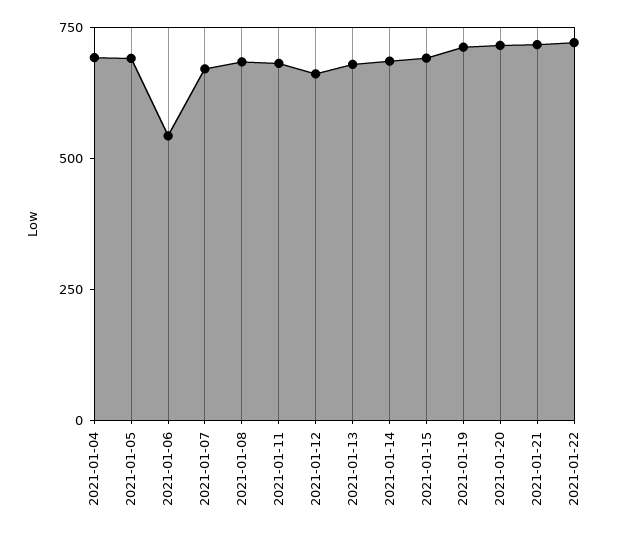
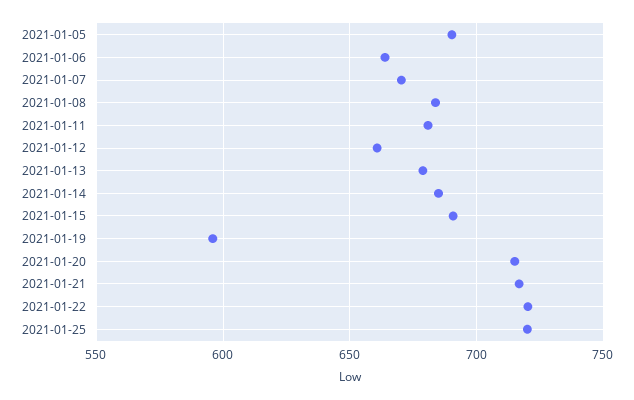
2021-01-04: 700 -> none
2021-01-06: 550 -> 665
2021-01-19: 700 -> 595
2021-01-25: none -> 720

